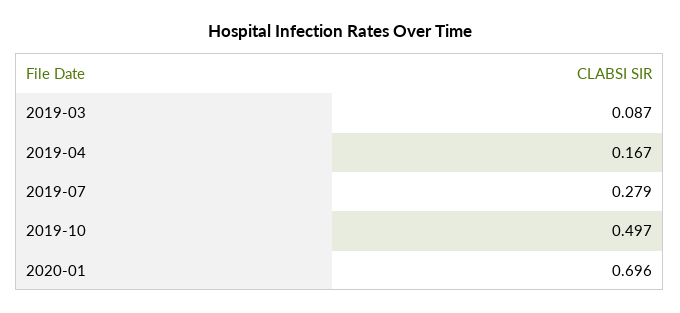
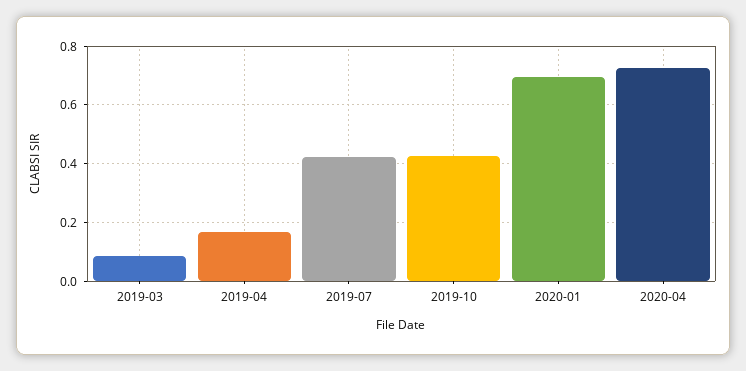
2019-07: 0.279 -> 0.425
2019-10: 0.497 -> 0.425
2020-04: none -> 0.725

